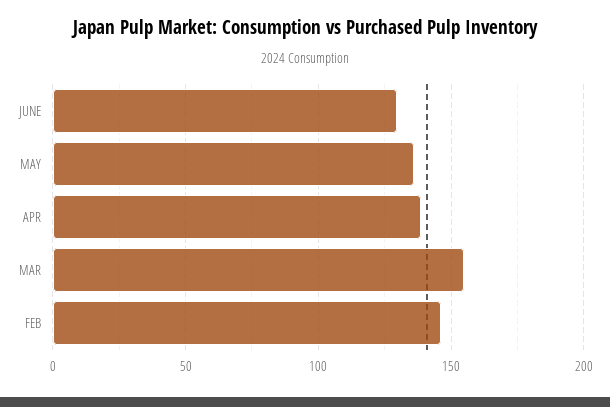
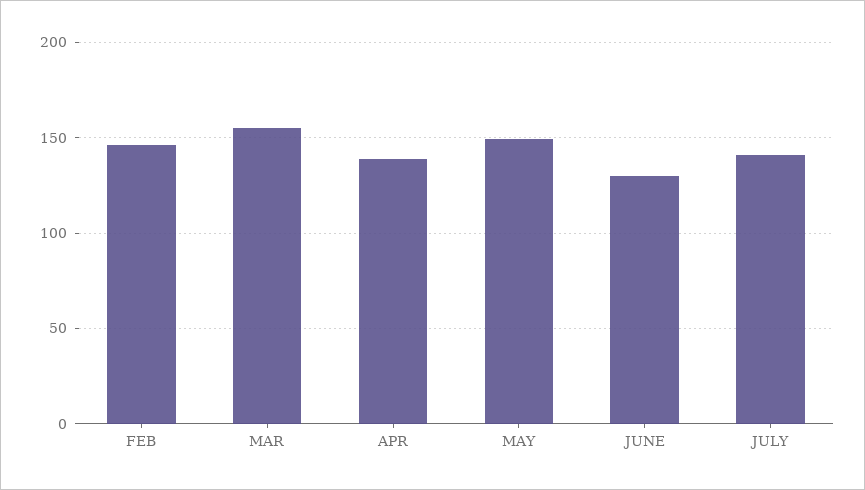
MAY: 135 -> 150
JULY: none -> 140

